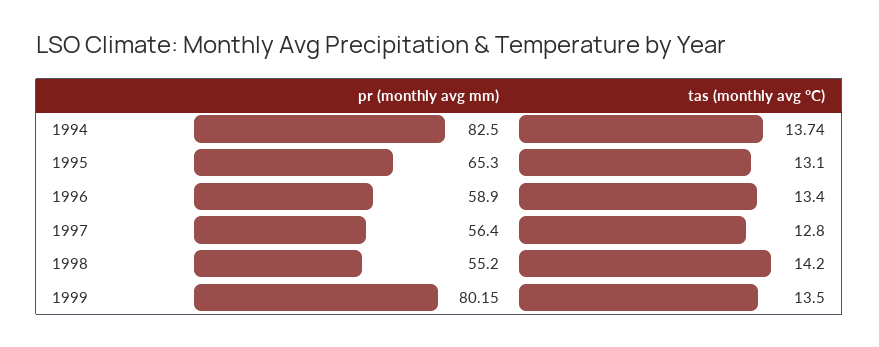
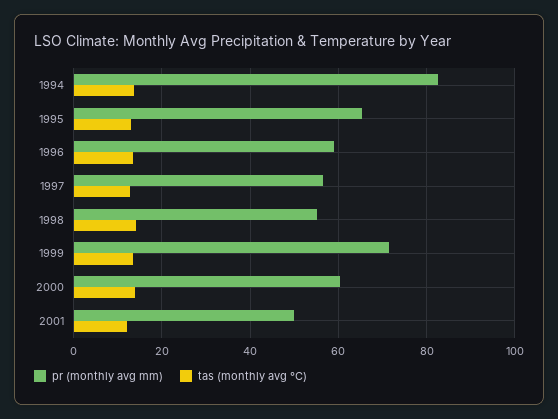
pr (monthly avg mm), 1999: 80.15 -> 72
pr (monthly avg mm), 2000: none -> 60
tas (monthly avg °C), 2000: none -> 14
pr (monthly avg mm), 2001: none -> 50
tas (monthly avg °C), 2001: none -> 12

